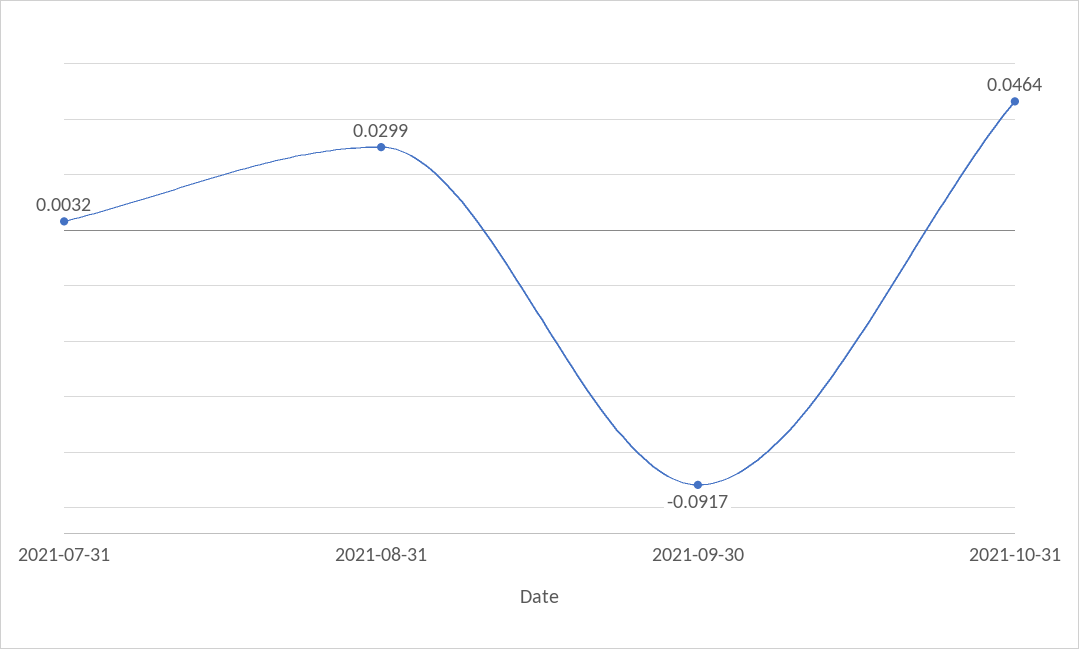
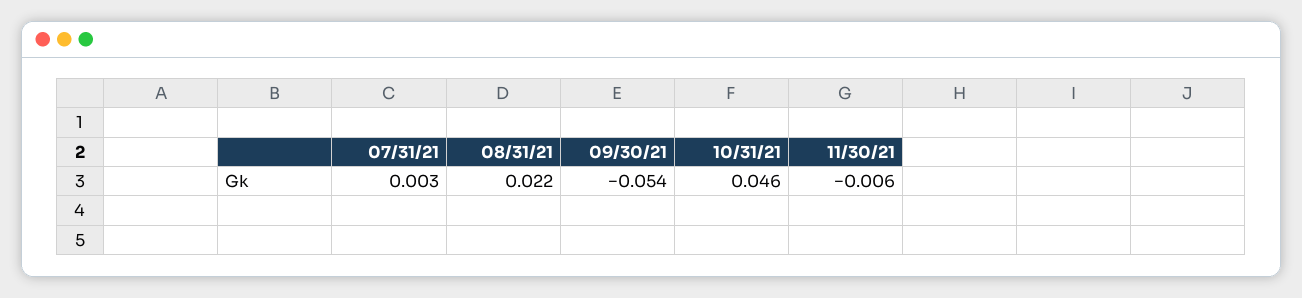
2021-08-31: 0.0299 -> 0.022
2021-09-30: -0.0917 -> -0.054
11/30/21: none -> -0.006

